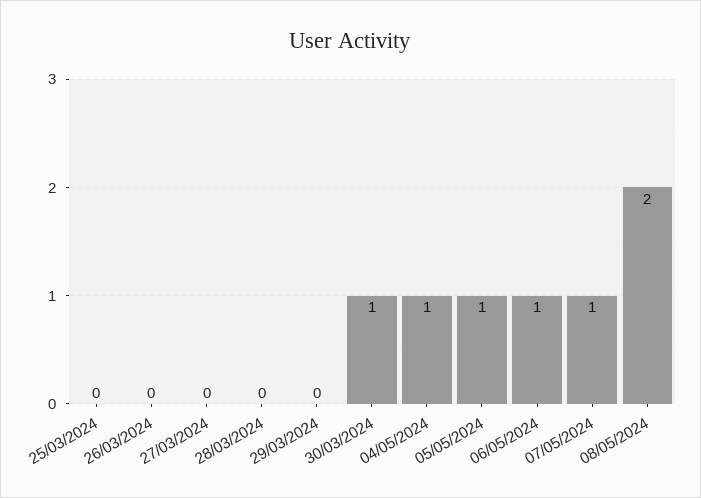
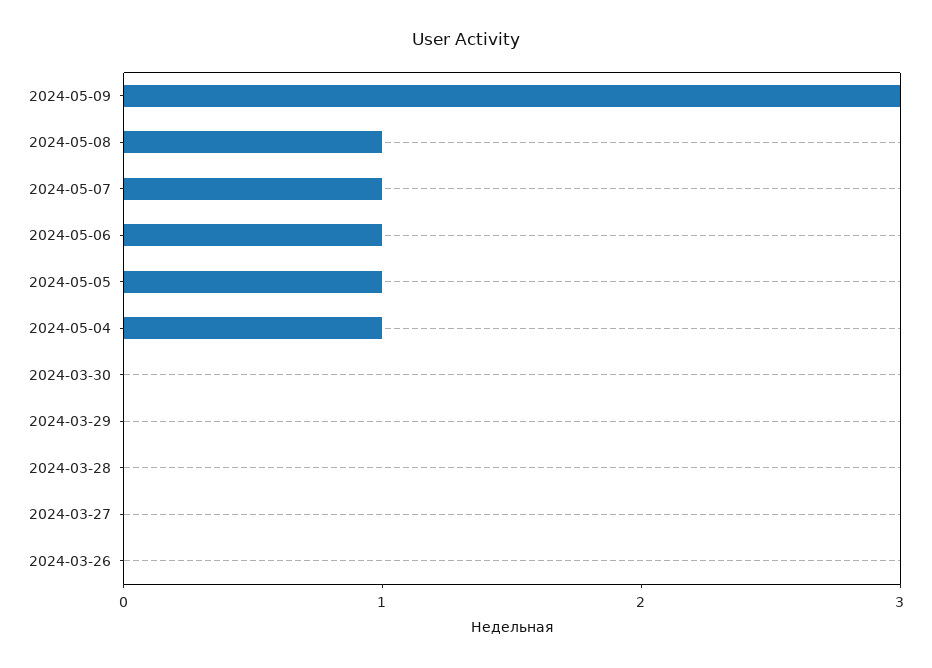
25/03/2024: 0 -> none
30/03/2024: 1 -> 0
08/05/2024: 2 -> 1
2024-05-09: none -> 3

